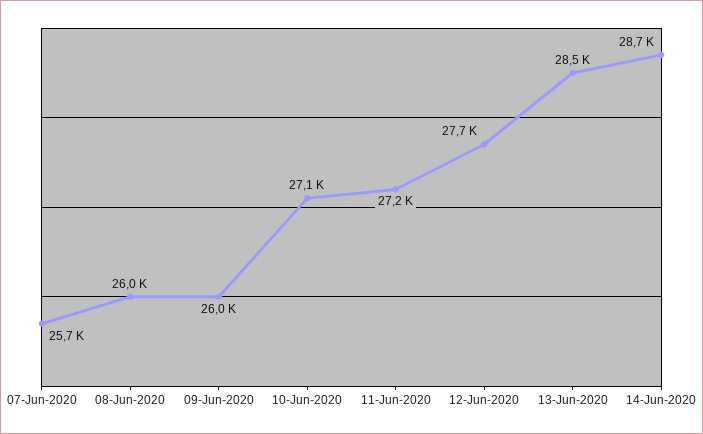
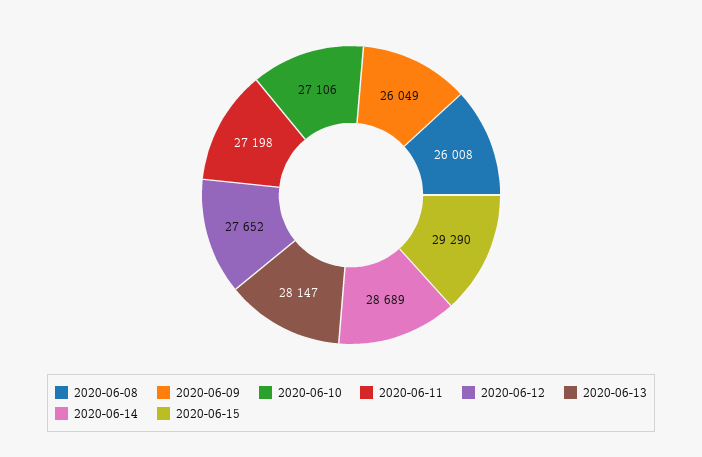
07-Jun-2020: 25700 -> none
13-Jun-2020: 28500 -> 28147
2020-06-15: none -> 29290

